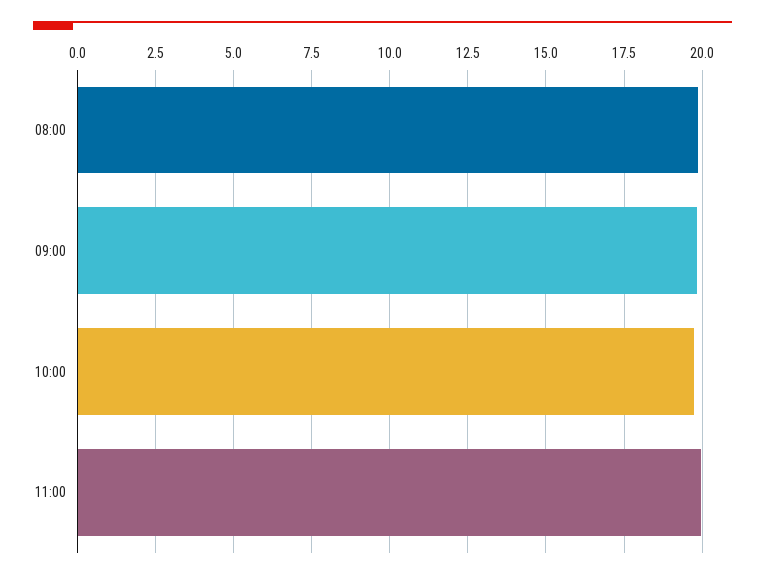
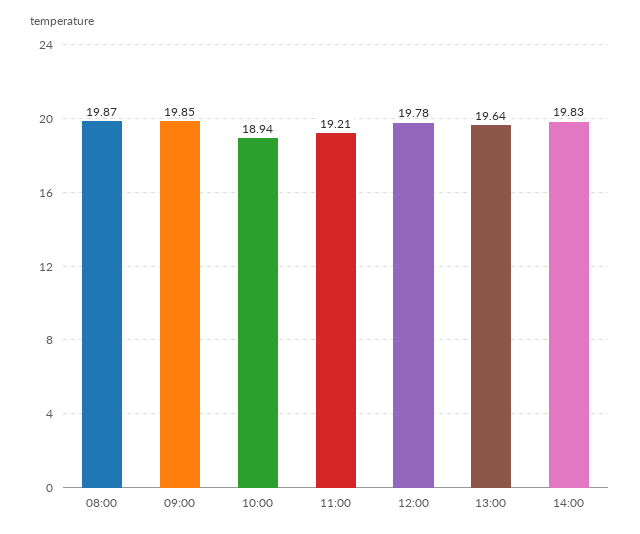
10:00: 19.75 -> 18.94
11:00: 20 -> 19.21
12:00: none -> 19.78
13:00: none -> 19.64
14:00: none -> 19.83

